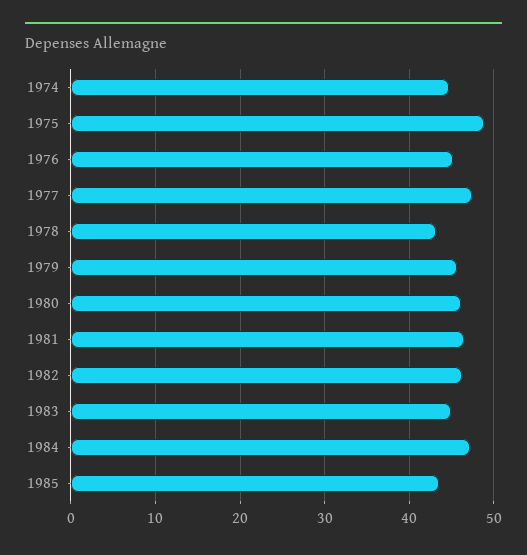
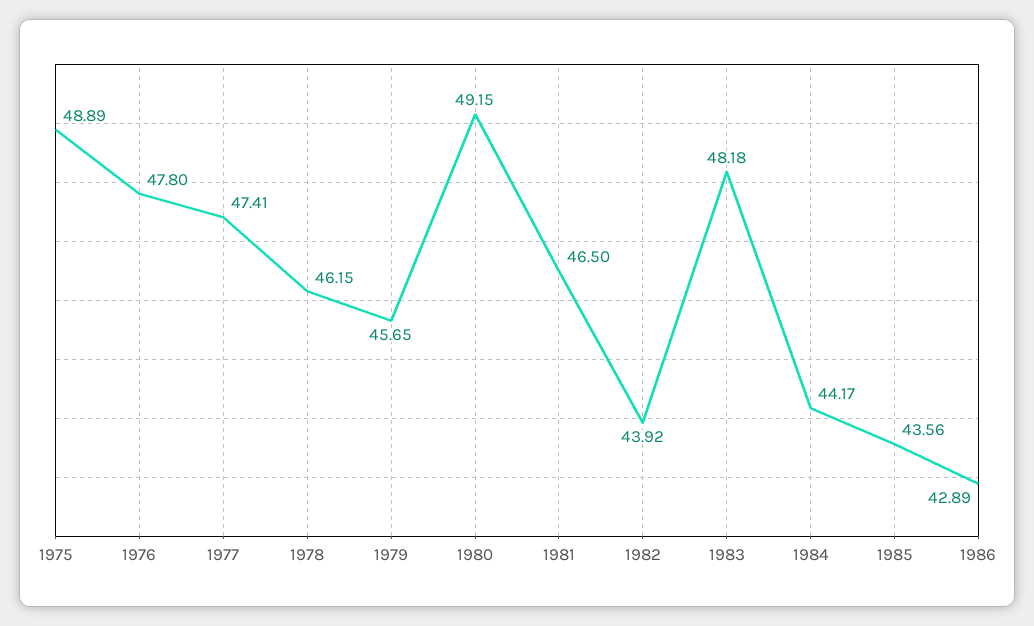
1974: 45 -> none
1976: 45 -> 47.8
1978: 43 -> 46.15
1980: 46 -> 49.15
1982: 46 -> 43.92
1983: 45 -> 48.18
1984: 47 -> 44.17
1986: none -> 42.89

